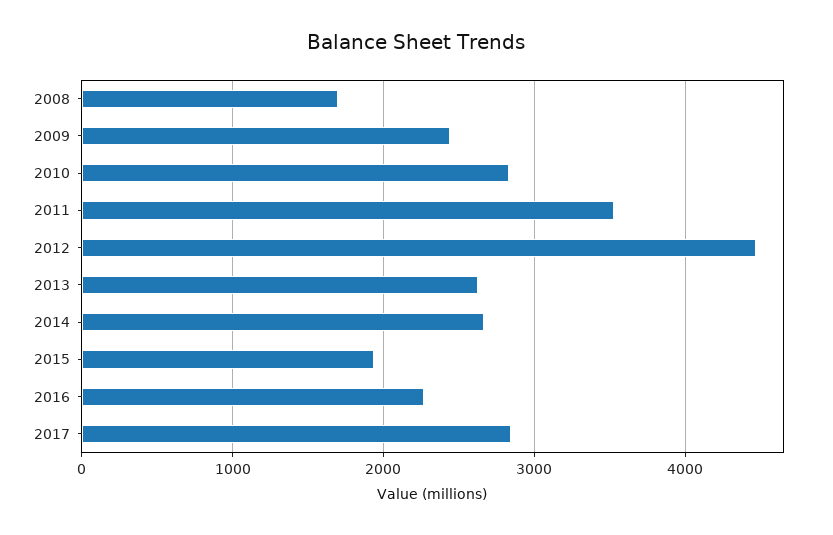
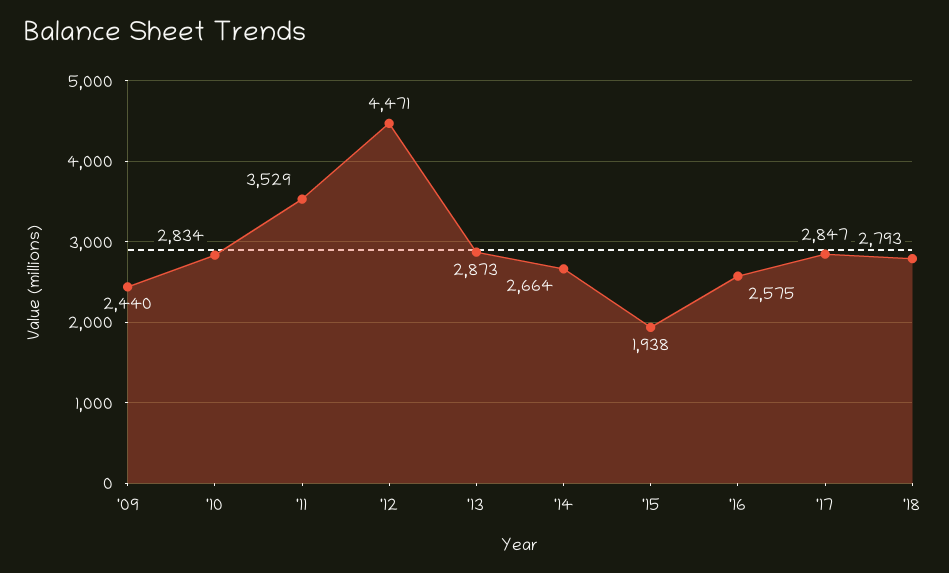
2008: 1700 -> none
2013: 2600 -> 2873
2016: 2300 -> 2575
'18: none -> 2793

